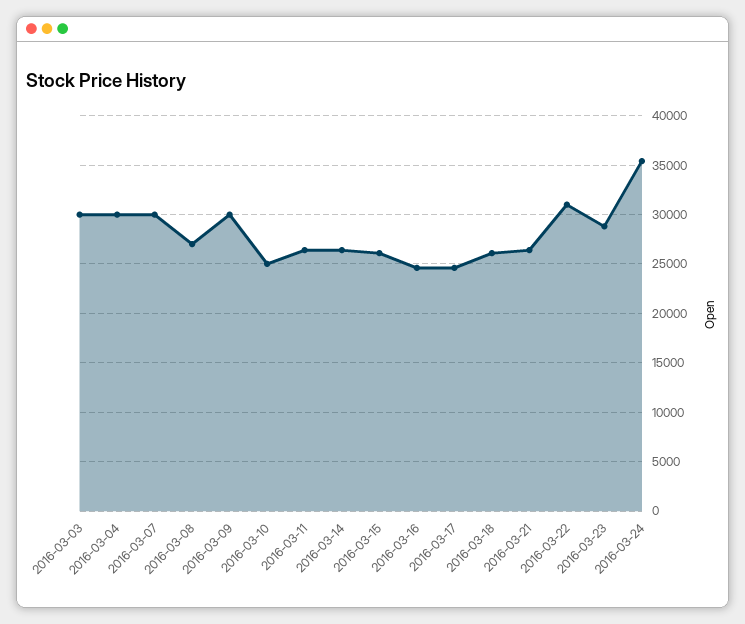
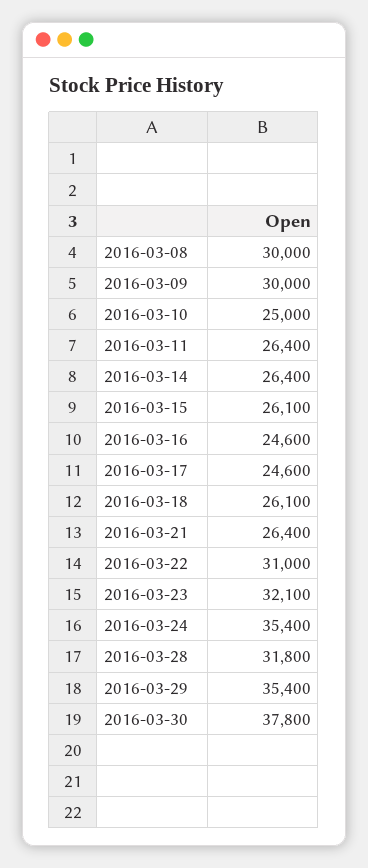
2016-03-03: 30000 -> none
2016-03-04: 30000 -> none
2016-03-07: 30000 -> none
2016-03-08: 27000 -> 30000
2016-03-23: 29000 -> 32100
2016-03-28: none -> 31800
2016-03-29: none -> 35400
2016-03-30: none -> 37800

